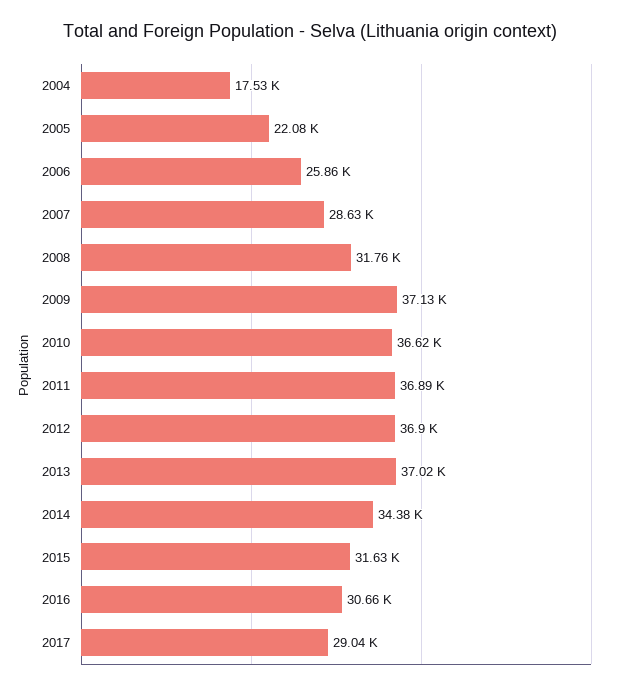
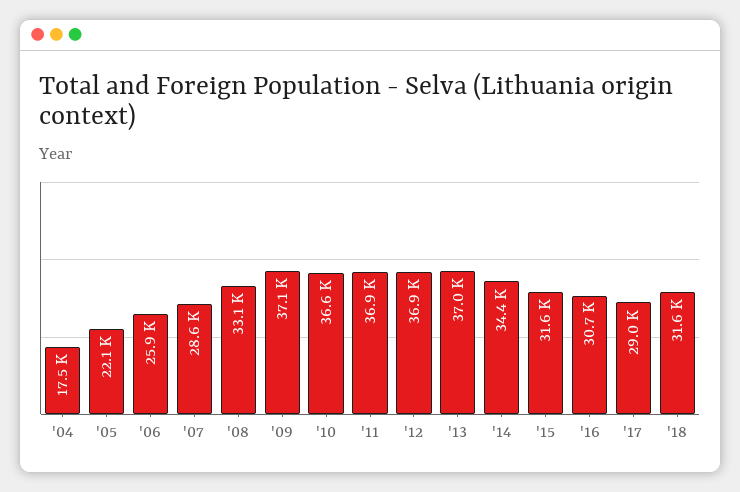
2008: 31760 -> 33100
'18: none -> 31600

